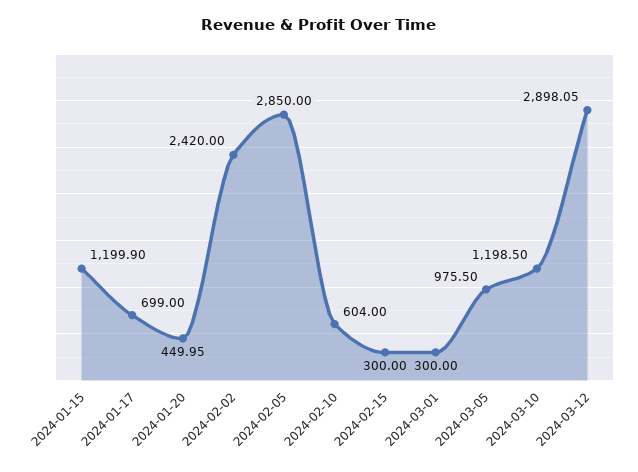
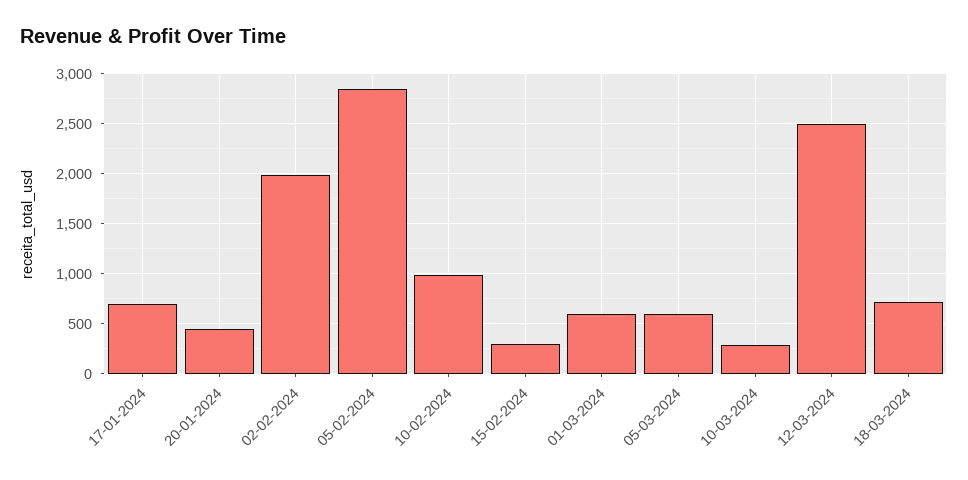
2024-01-15: 1199.9 -> none
2024-02-02: 2420 -> 2000
2024-02-10: 604 -> 1000
2024-03-01: 300 -> 600
2024-03-05: 975.5 -> 600
2024-03-10: 1198.5 -> 300
2024-03-12: 2898.05 -> 2500
18-03-2024: none -> 700

